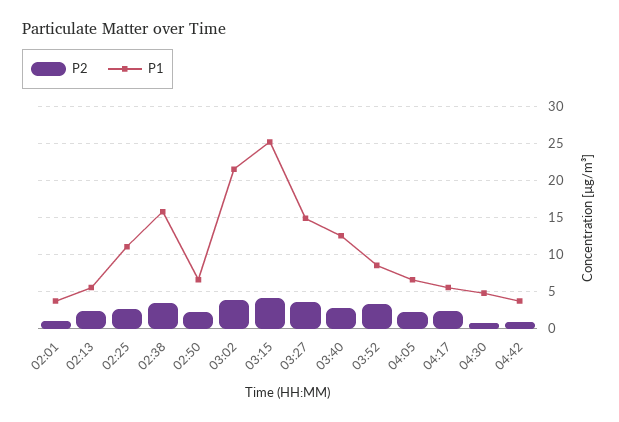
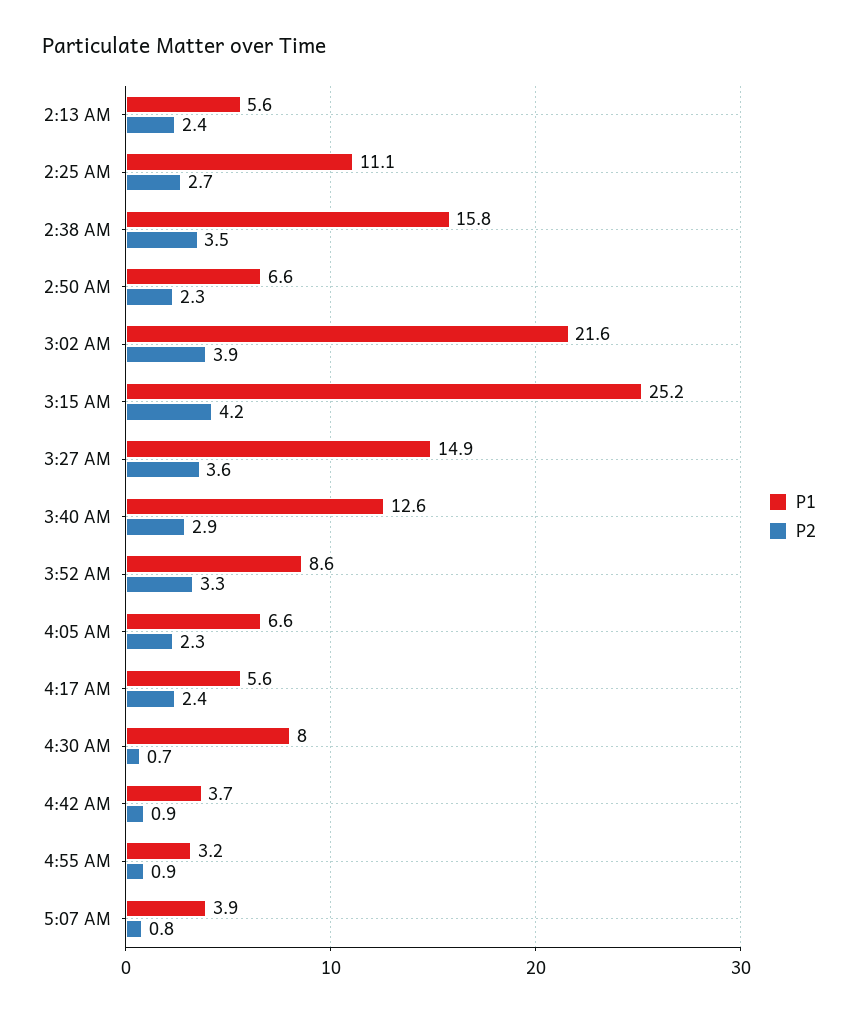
P2, 02:01: 1 -> none
P1, 02:01: 4 -> none
P1, 04:30: 5 -> 8
P1, 4:55 AM: none -> 3.2
P2, 4:55 AM: none -> 0.9
P1, 5:07 AM: none -> 3.9
P2, 5:07 AM: none -> 0.8

